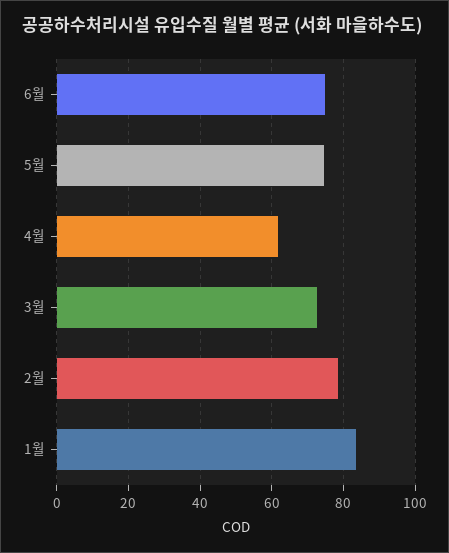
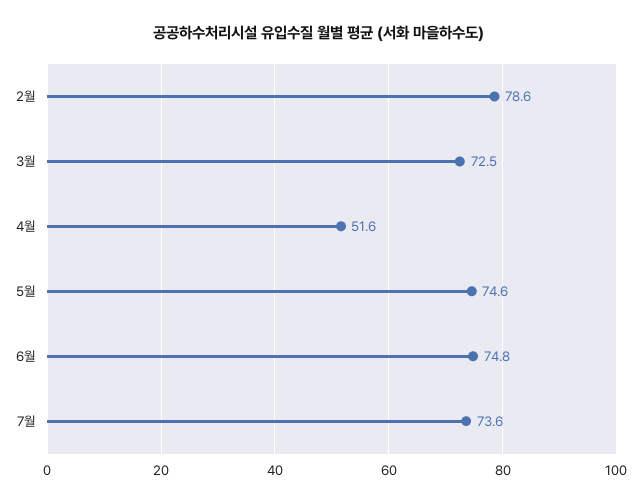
4월: 62 -> 51.6
1월: 84 -> none
7월: none -> 73.6

